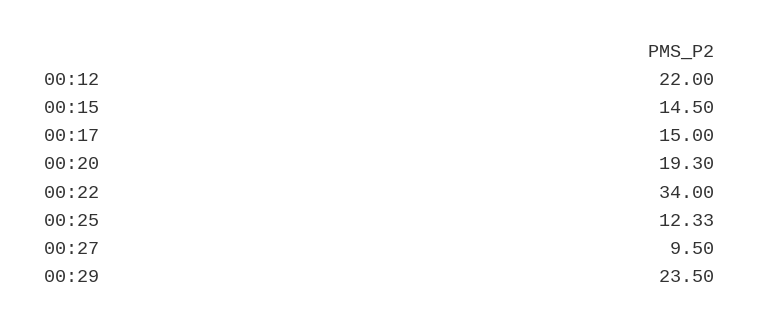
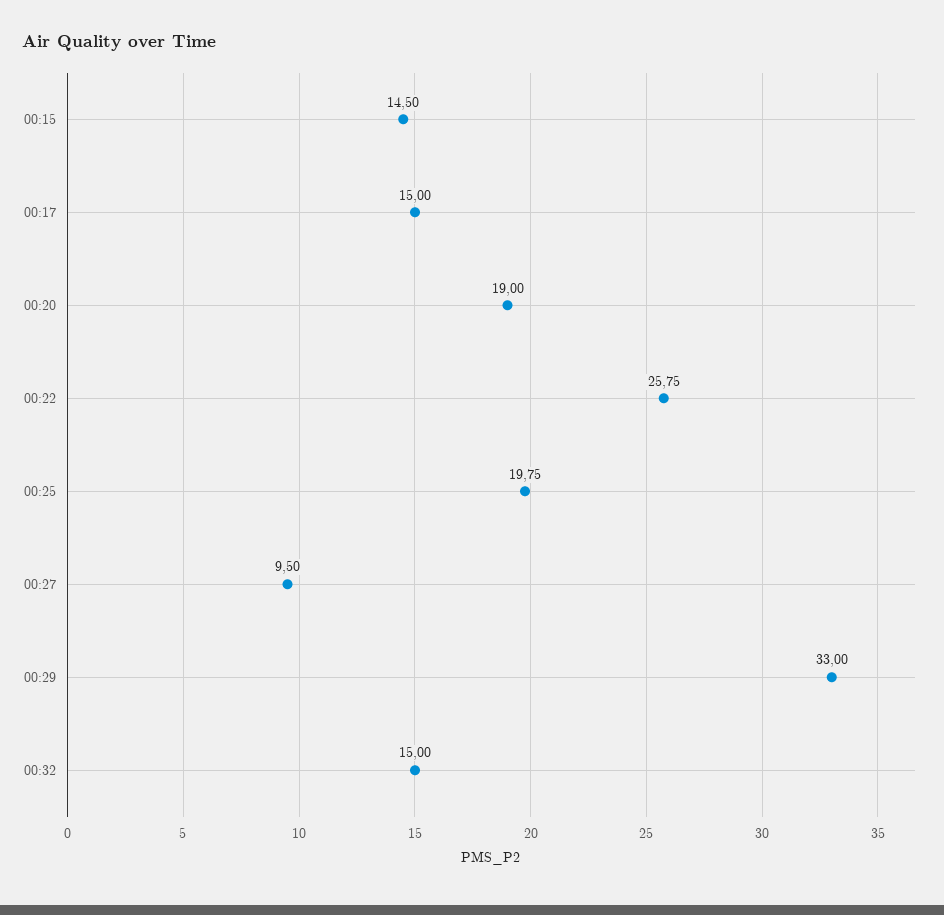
00:12: 22 -> none
00:20: 19.3 -> 19
00:22: 34 -> 25.75
00:25: 12.33 -> 19.75
00:29: 23.5 -> 33
00:32: none -> 15

